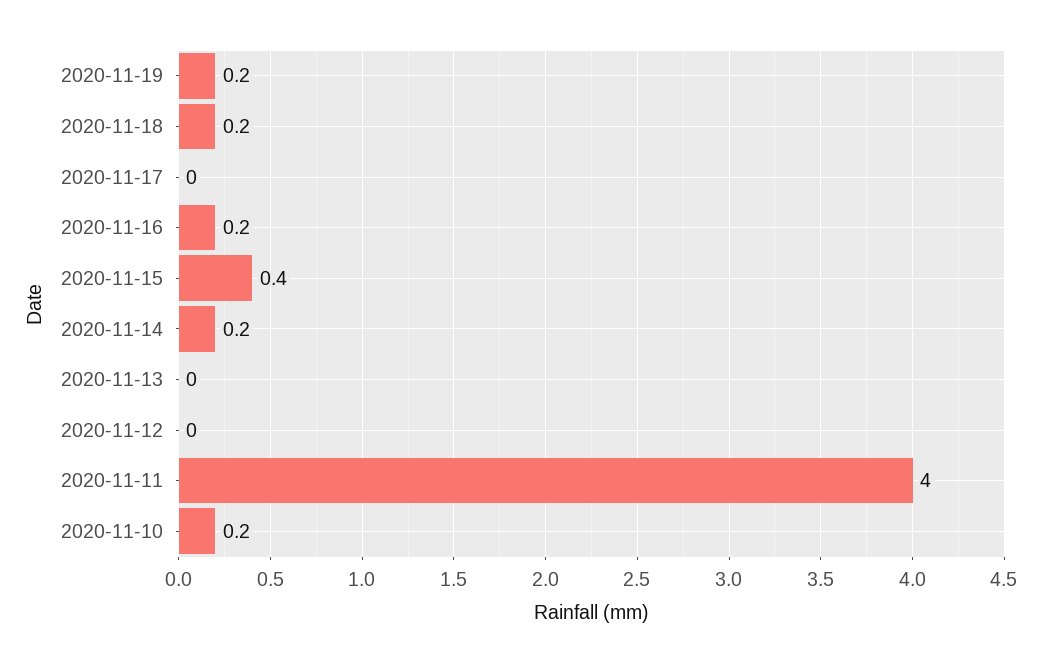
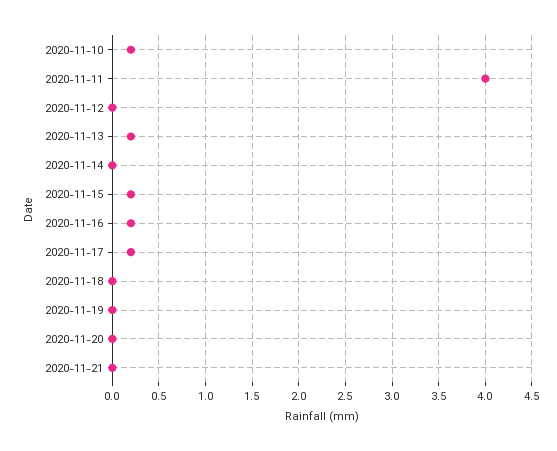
2020-11-19: 0.2 -> 0
2020-11-18: 0.2 -> 0
2020-11-17: 0 -> 0.2
2020-11-15: 0.4 -> 0.2
2020-11-14: 0.2 -> 0
2020-11-13: 0 -> 0.2
2020-11-20: none -> 0
2020-11-21: none -> 0

